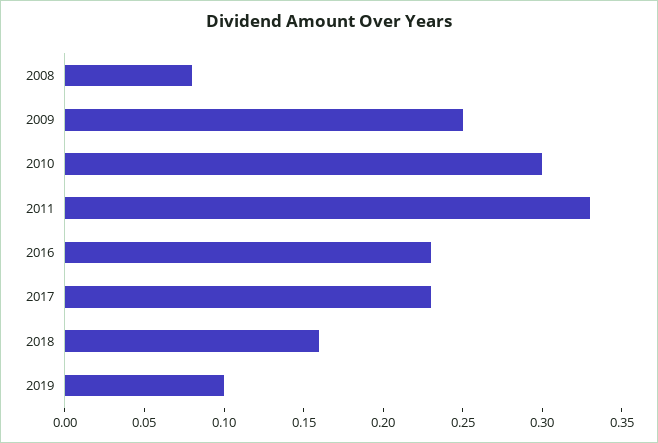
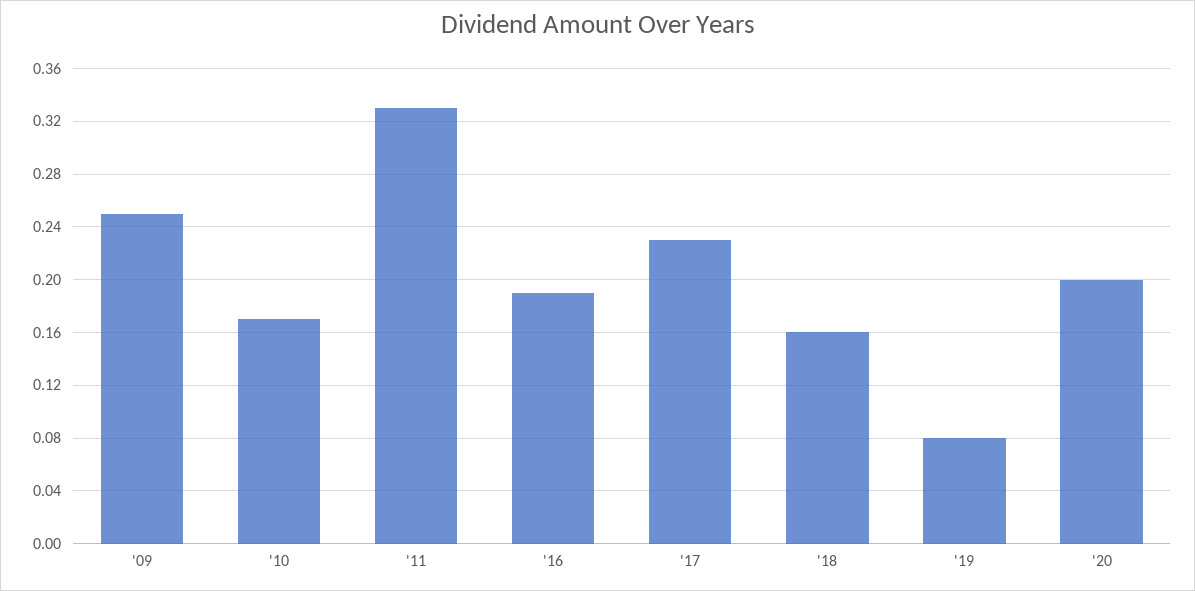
2008: 0.08 -> none
2010: 0.3 -> 0.17
2016: 0.23 -> 0.19
2019: 0.1 -> 0.08
'20: none -> 0.2

